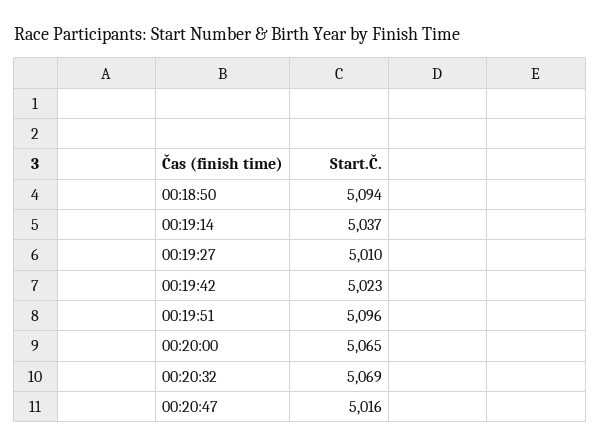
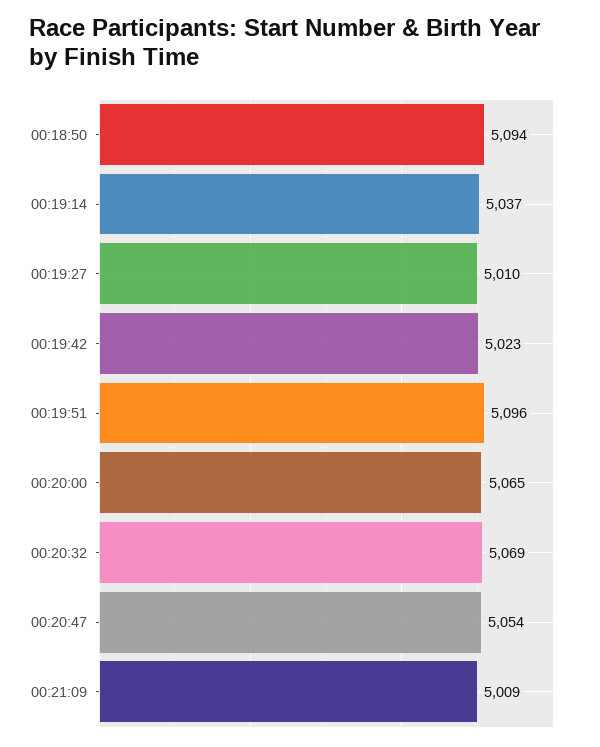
00:20:47: 5016 -> 5054
00:21:09: none -> 5009

